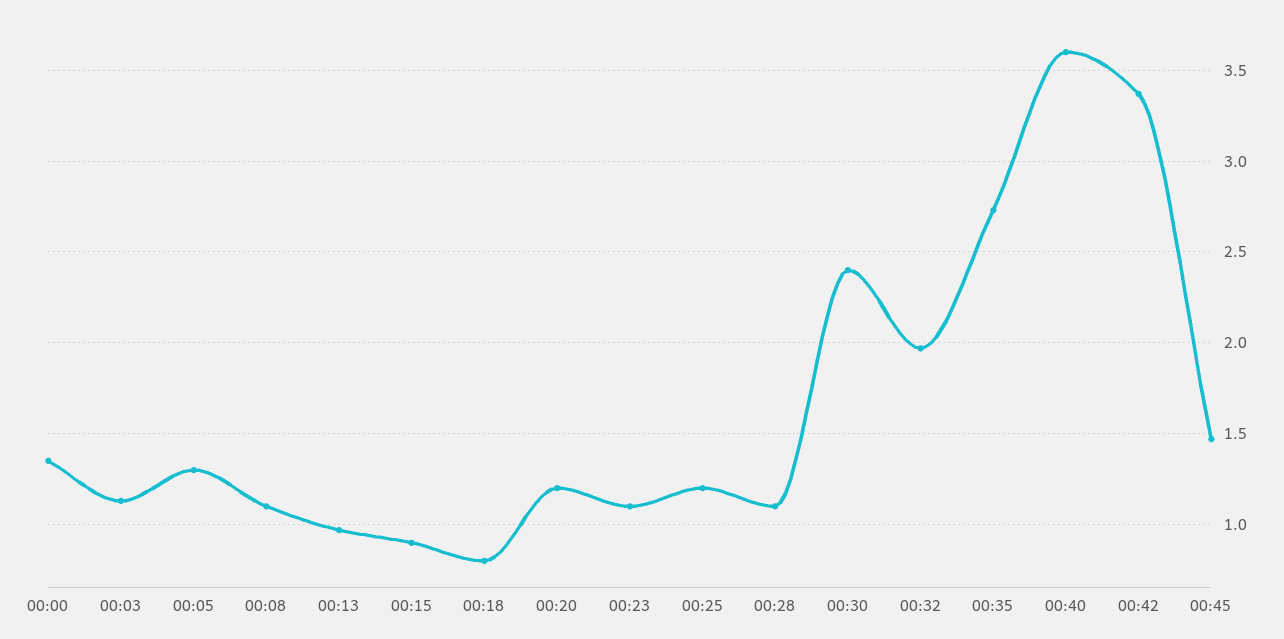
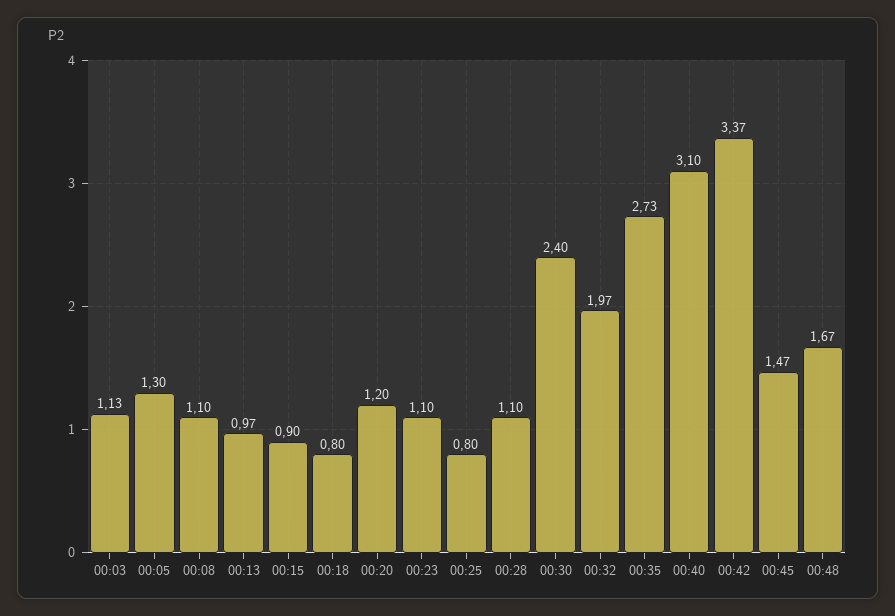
00:00: 1.35 -> none
00:25: 1.2 -> 0.8
00:40: 3.6 -> 3.1
00:48: none -> 1.67

